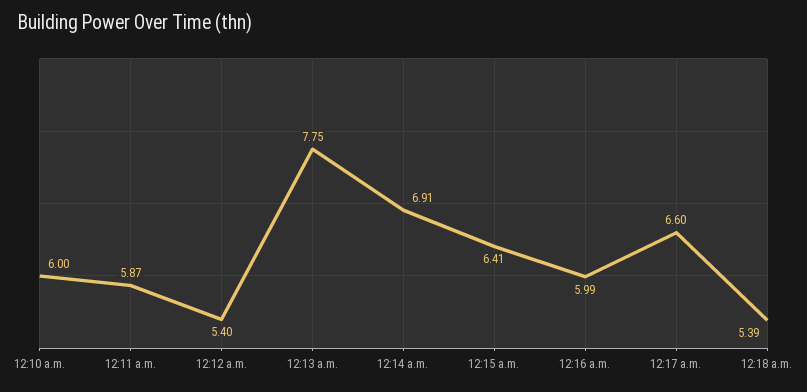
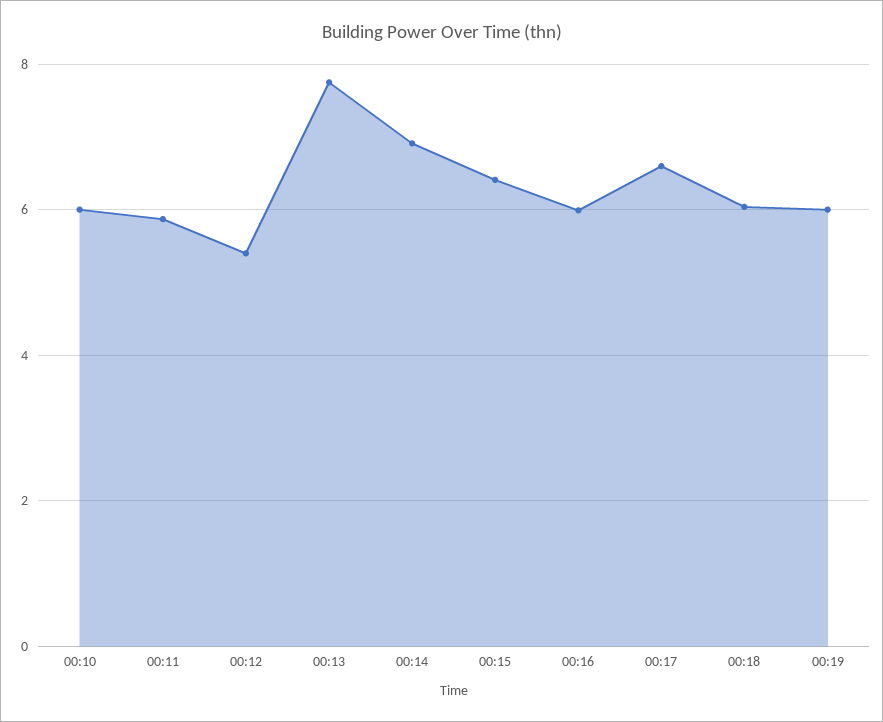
12:18 a.m.: 5.39 -> 6
00:19: none -> 6

